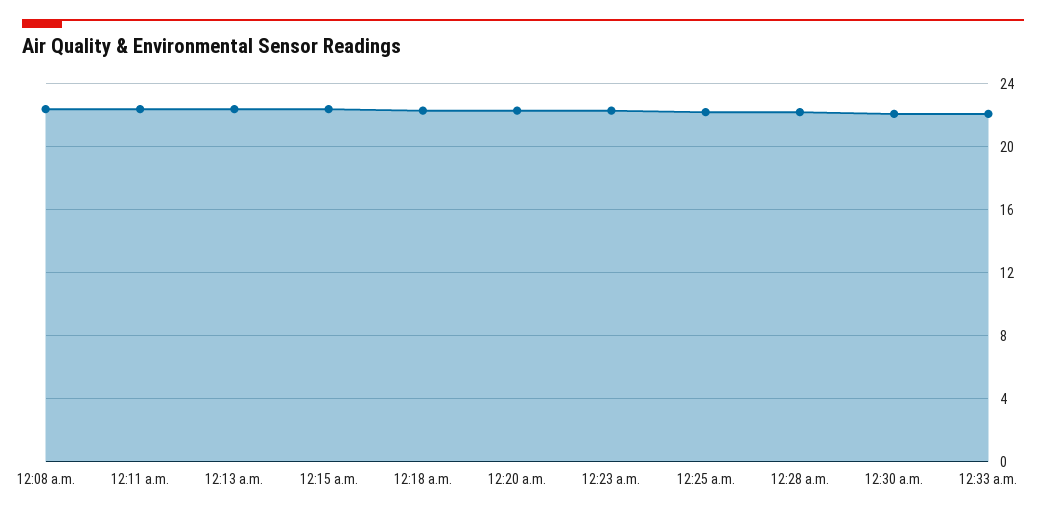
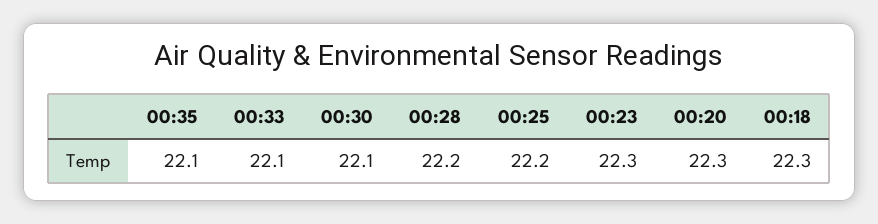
12:08 a.m.: 22.5 -> none
12:11 a.m.: 22.5 -> none
12:13 a.m.: 22.5 -> none
12:15 a.m.: 22.5 -> none
00:35: none -> 22.1

